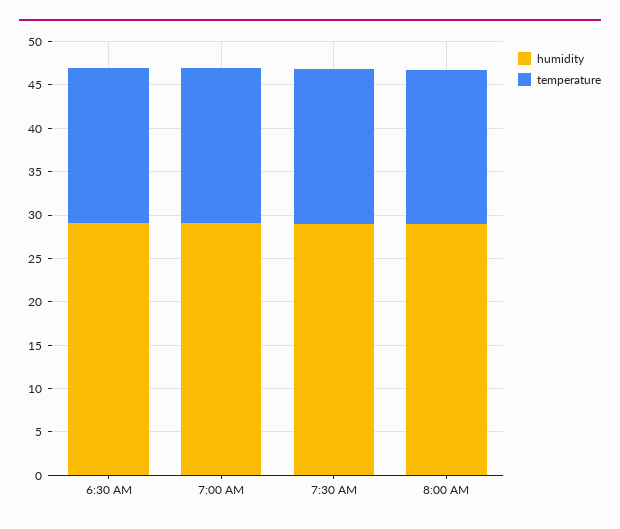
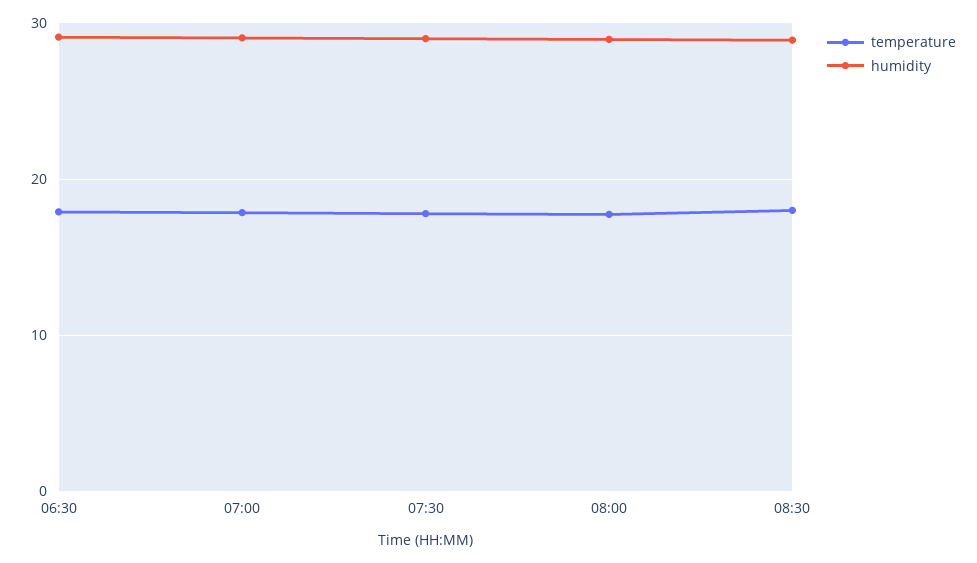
temperature, 08:30: none -> 18
humidity, 08:30: none -> 29

